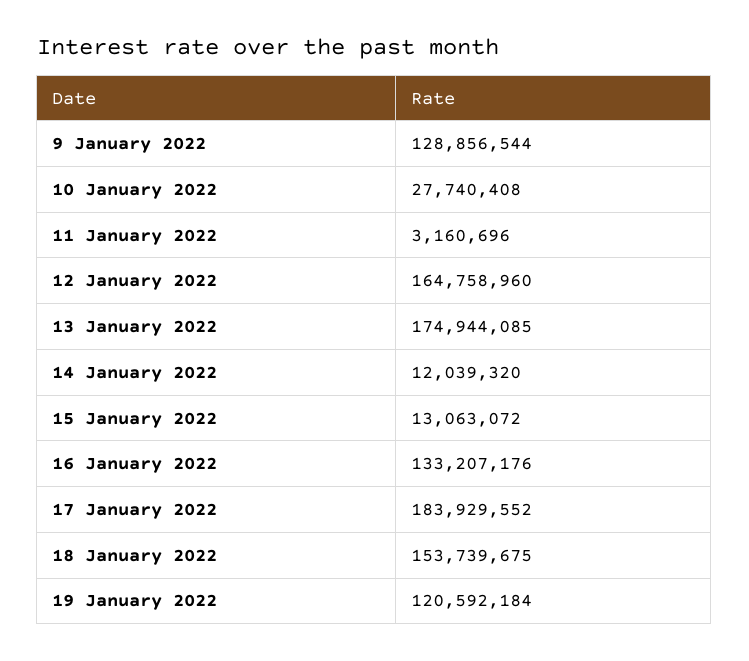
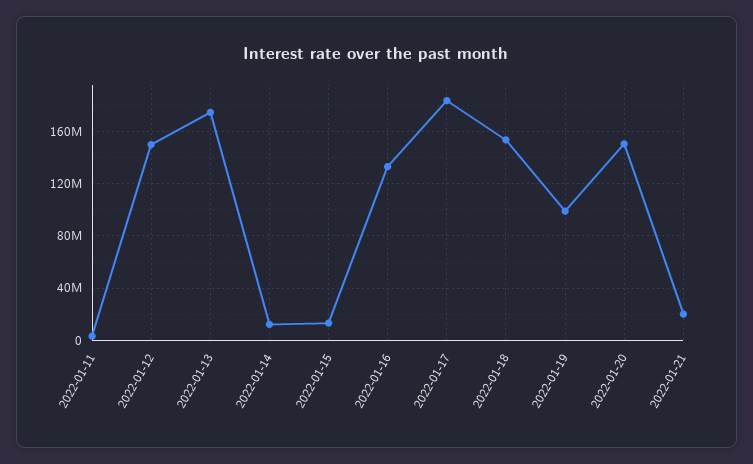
9 January 2022: 128856544 -> none
10 January 2022: 27740408 -> none
12 January 2022: 164758960 -> 150000000
19 January 2022: 120592184 -> 100000000
2022-01-20: none -> 150000000
2022-01-21: none -> 20000000

